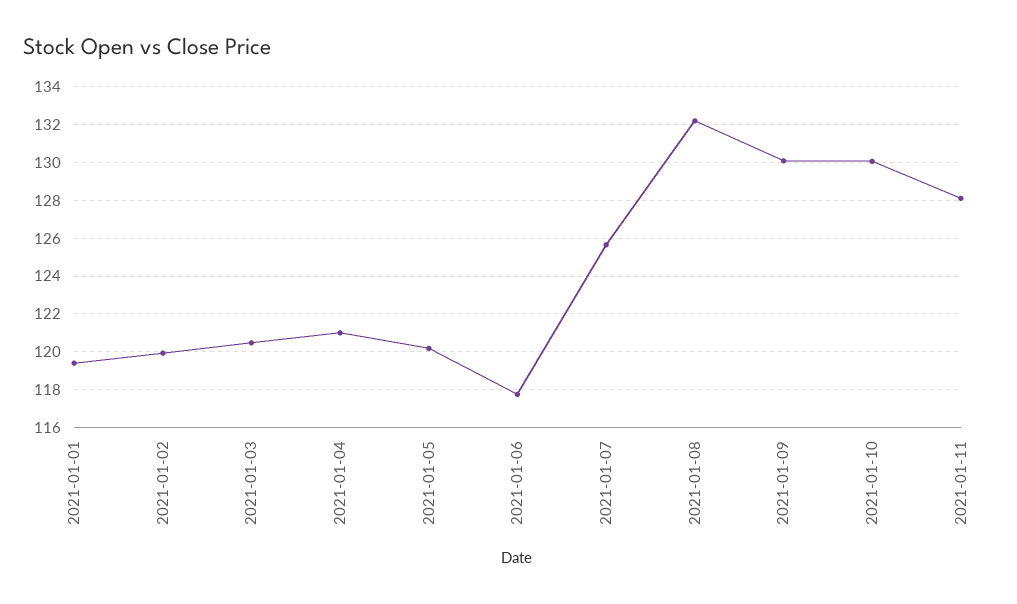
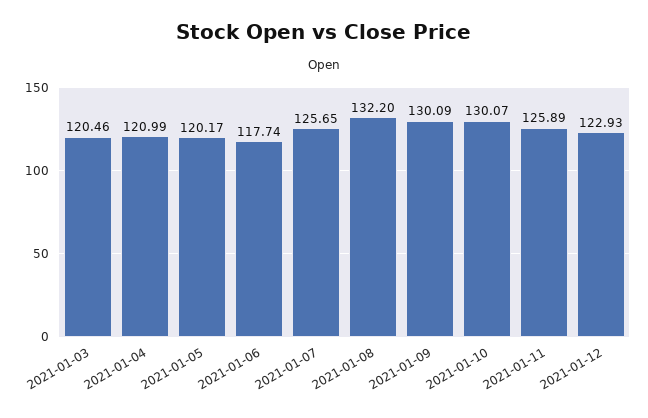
2021-01-01: 119.5 -> none
2021-01-02: 120 -> none
2021-01-11: 128 -> 125.89
2021-01-12: none -> 122.93

